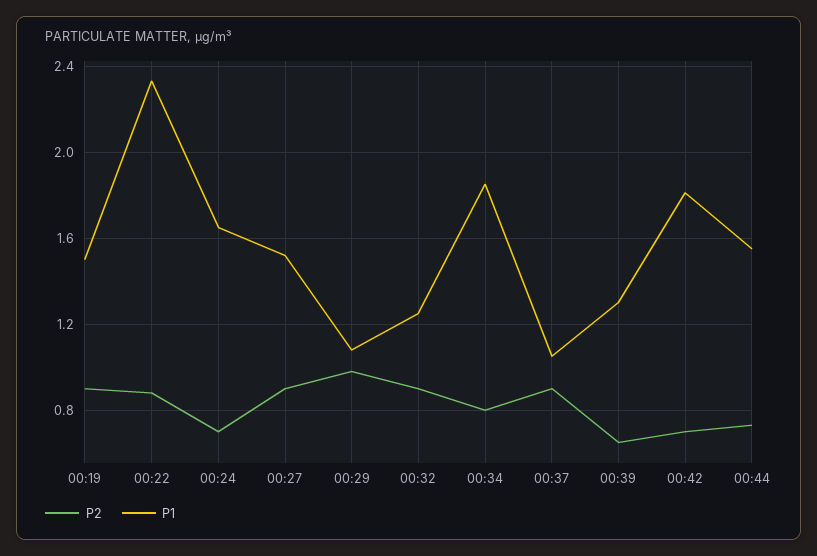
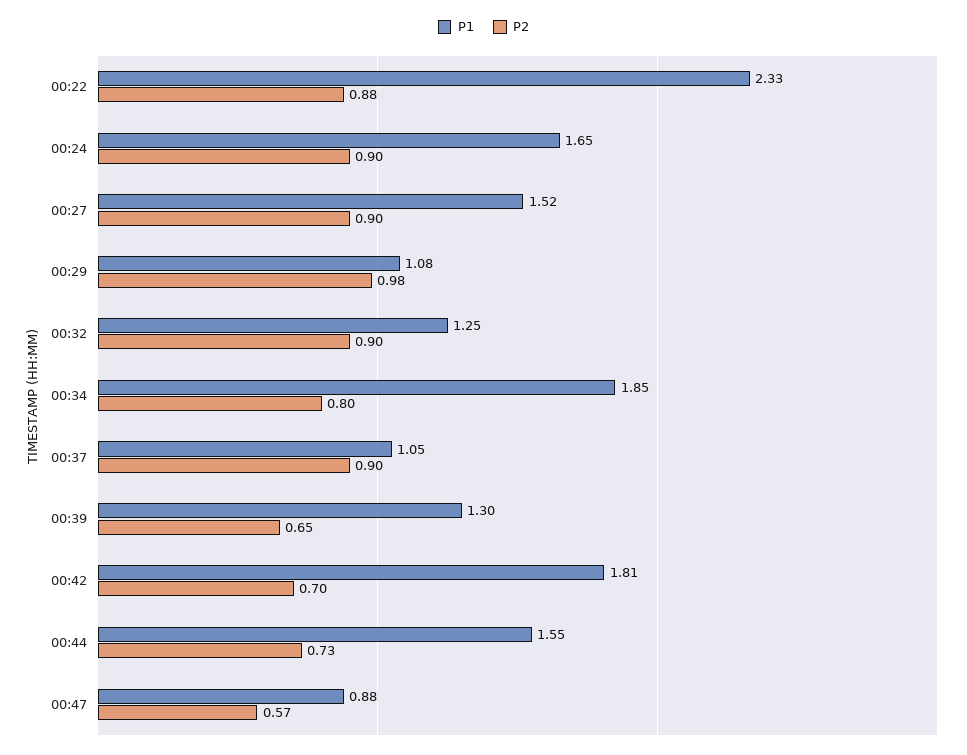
P2, 00:19: 0.9 -> none
P1, 00:19: 1.5 -> none
P2, 00:24: 0.7 -> 0.9
P1, 00:47: none -> 0.88
P2, 00:47: none -> 0.57

